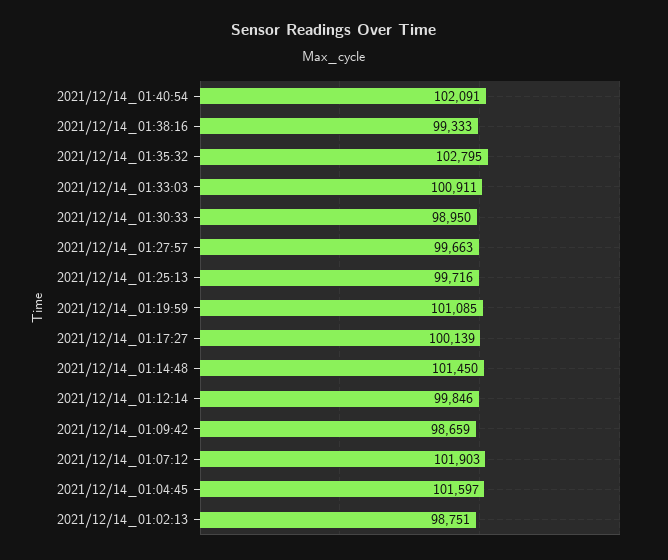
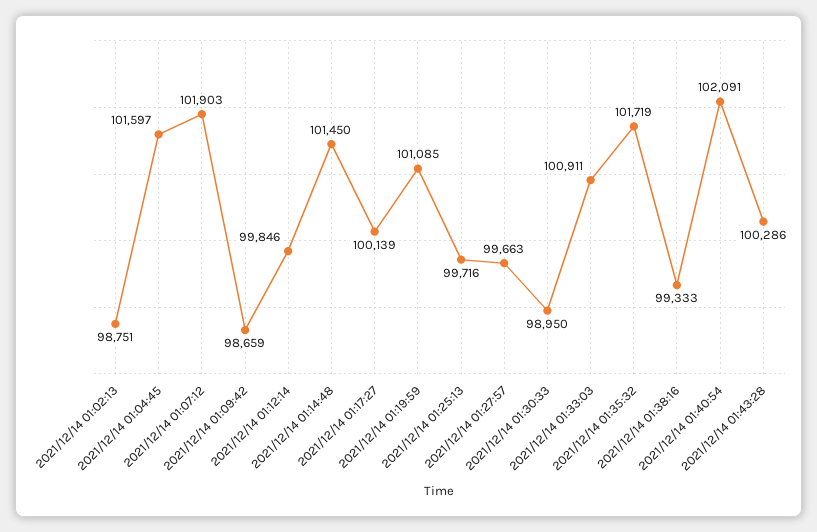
2021/12/14_01:35:32: 102795 -> 101719
2021/12/14 01:43:28: none -> 100286

